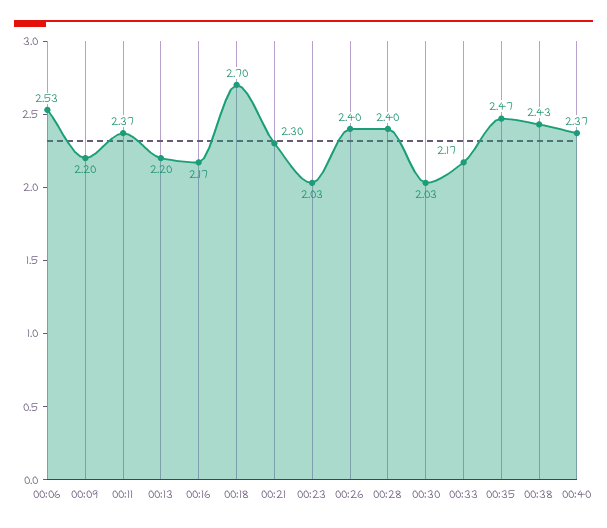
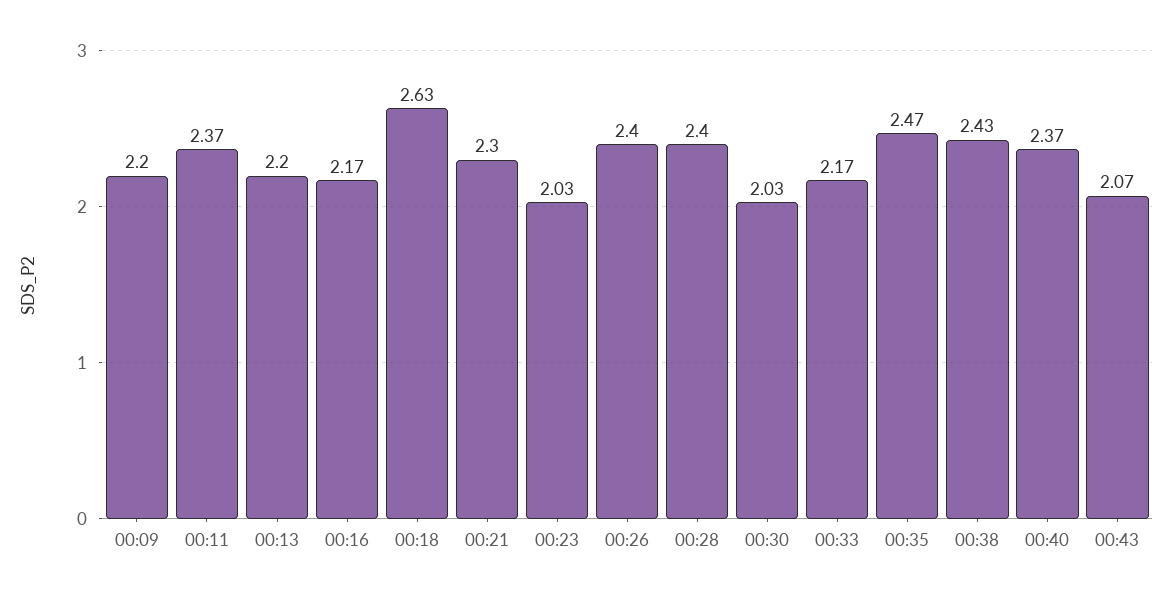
00:06: 2.53 -> none
00:18: 2.7 -> 2.63
00:43: none -> 2.07

